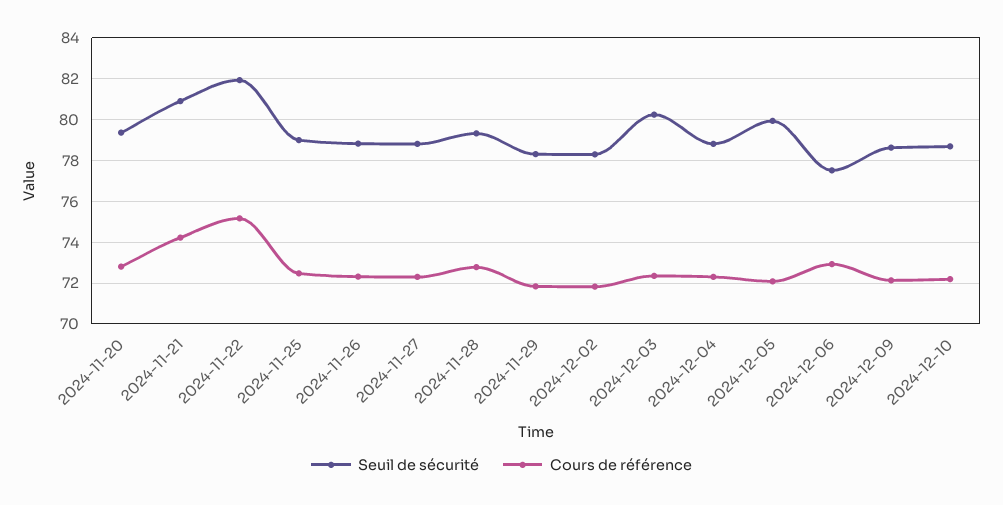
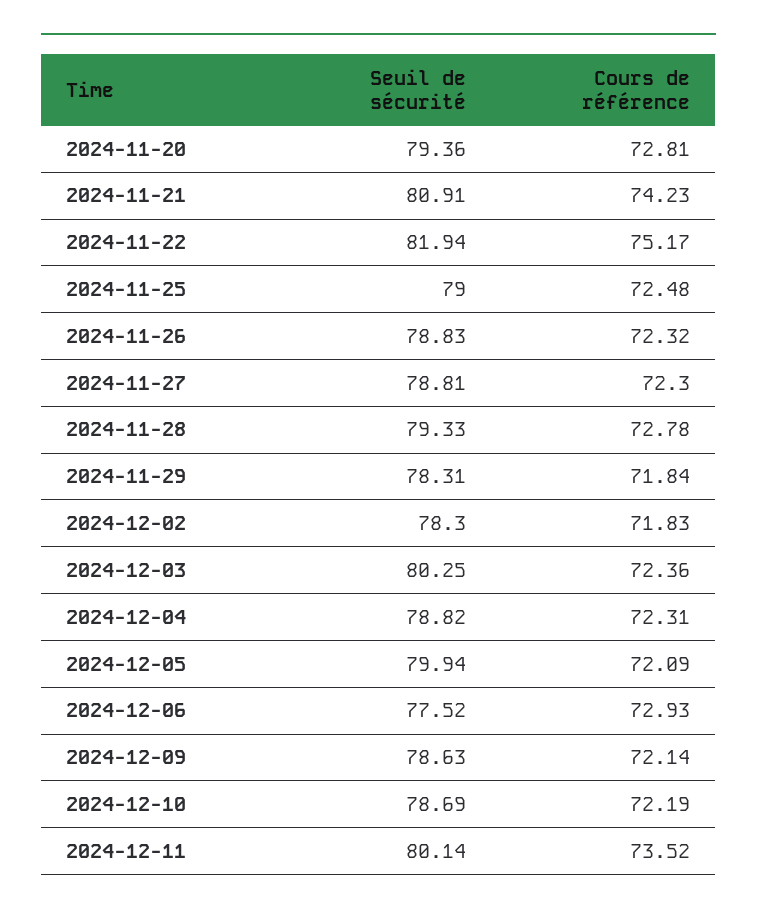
Seuil de sécurité, 2024-12-11: none -> 80.14
Cours de référence, 2024-12-11: none -> 73.52

